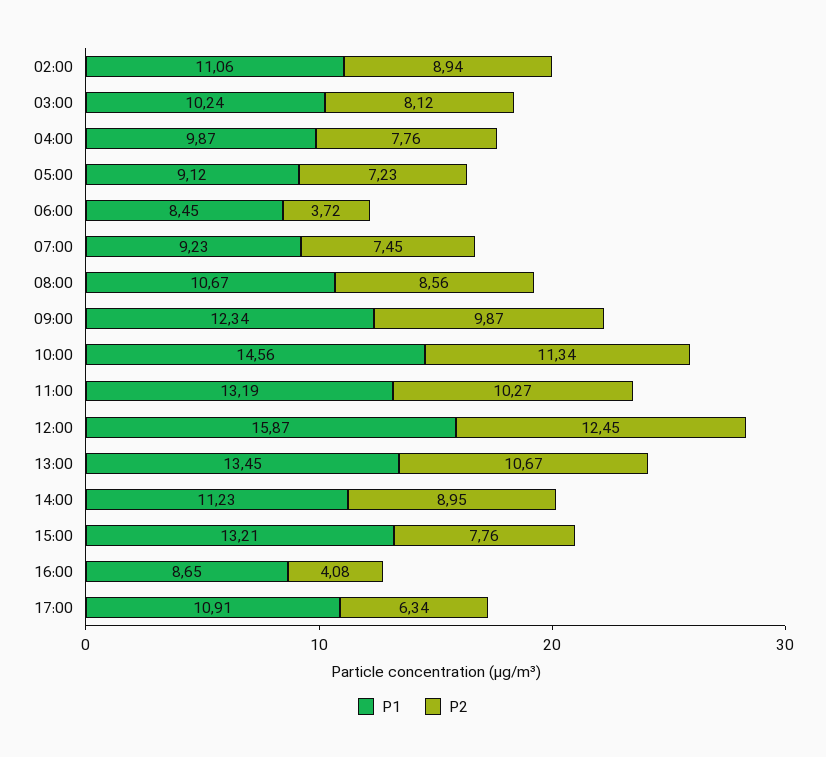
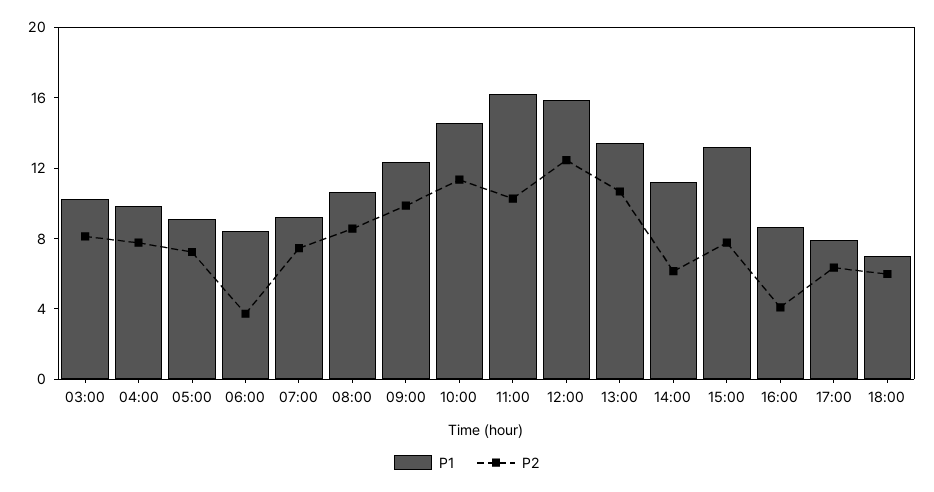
P1, 02:00: 11.06 -> none
P2, 02:00: 8.94 -> none
P1, 11:00: 13.19 -> 16
P2, 14:00: 8.95 -> 6
P1, 17:00: 10.91 -> 8
P1, 18:00: none -> 7
P2, 18:00: none -> 6

